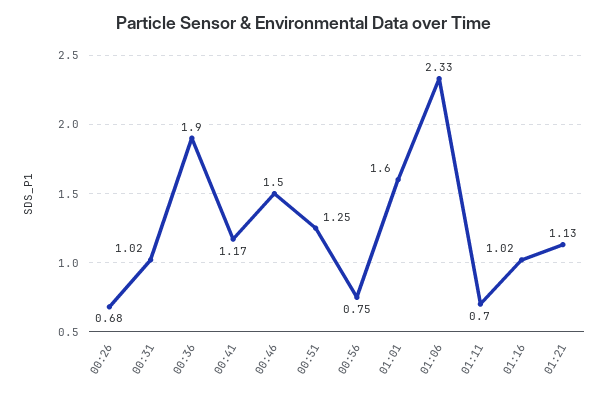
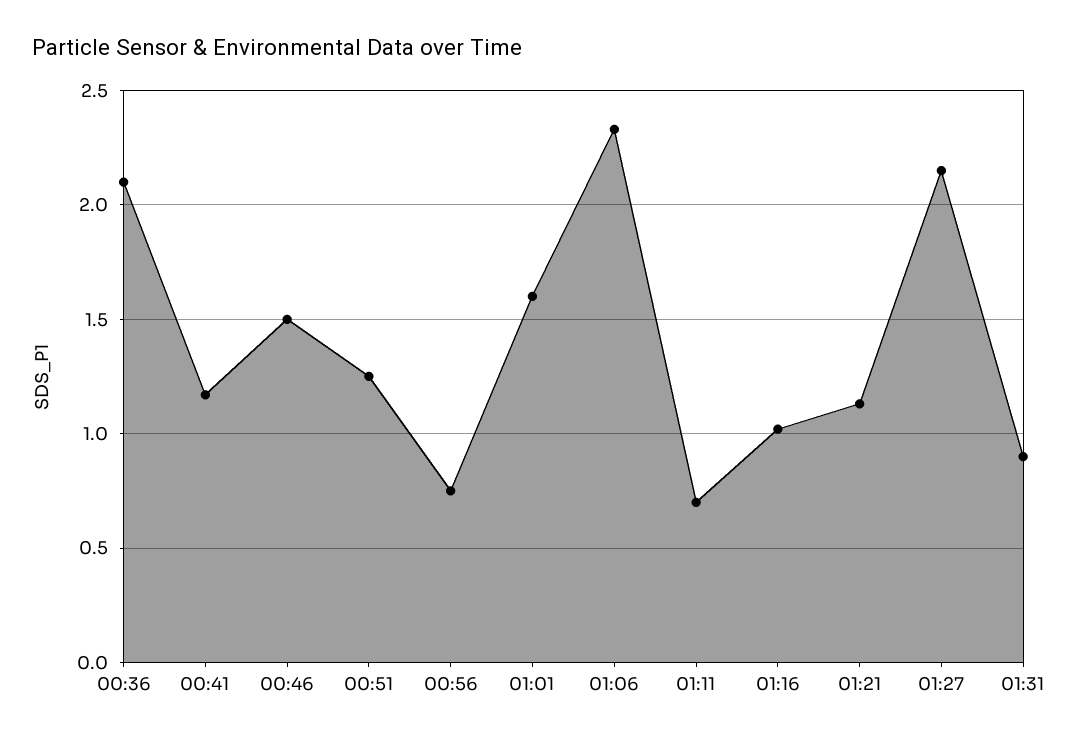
00:26: 0.68 -> none
00:31: 1.02 -> none
00:36: 1.9 -> 2.1
01:27: none -> 2.15
01:31: none -> 0.9

